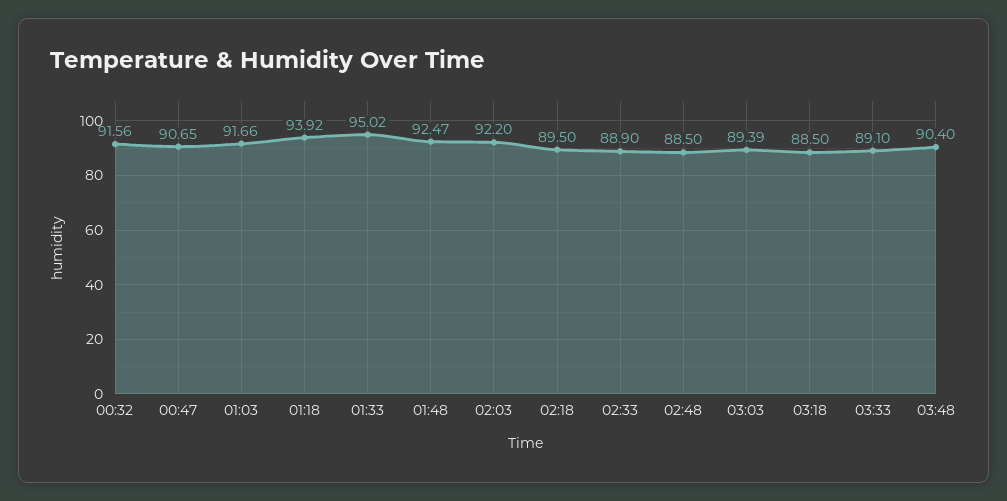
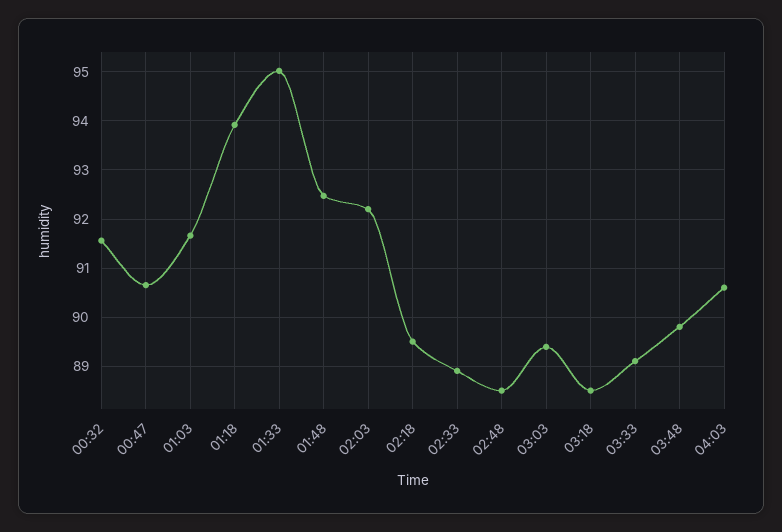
03:48: 90.4 -> 89.8
04:03: none -> 90.6

